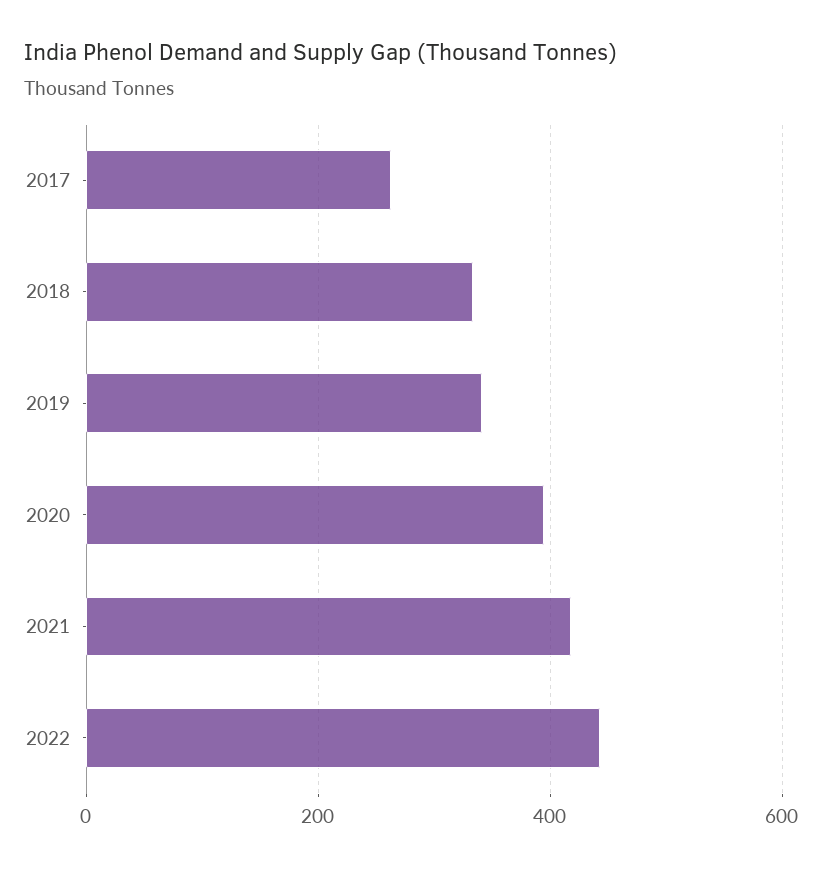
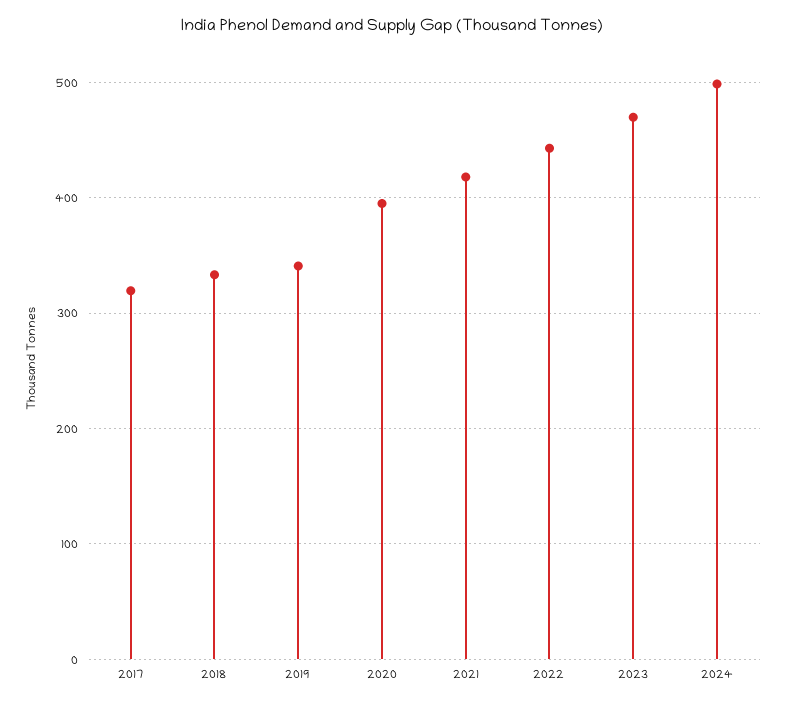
2017: 260 -> 320
2023: none -> 470
2024: none -> 500

